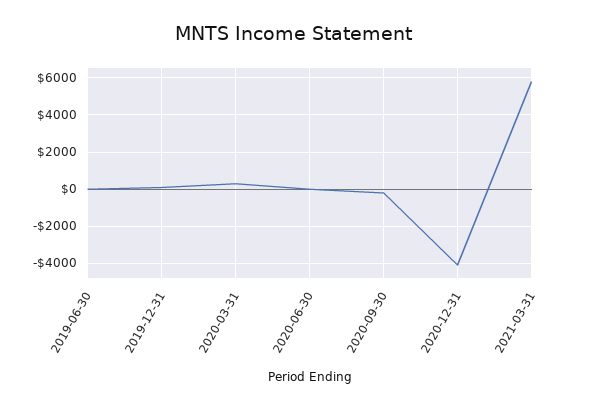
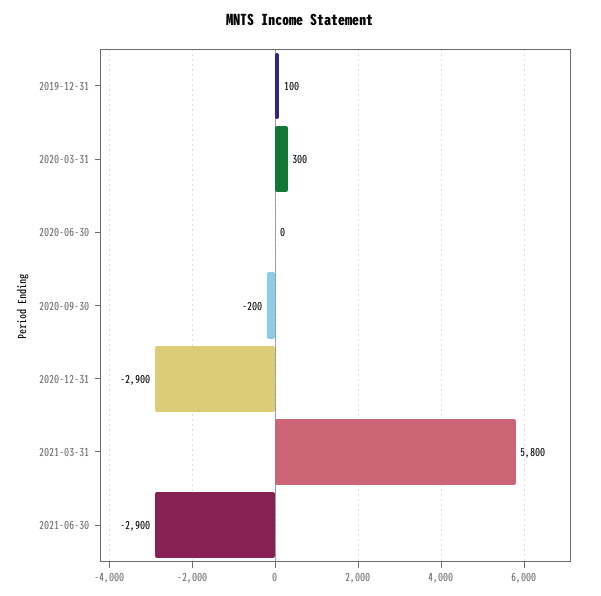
2019-06-30: 0 -> none
2020-12-31: -4000 -> -2900
2021-06-30: none -> -2900

